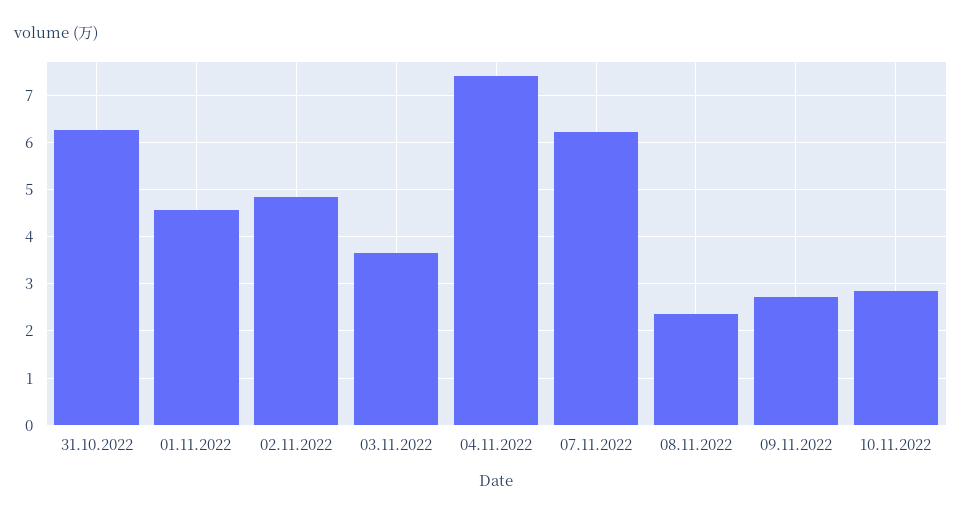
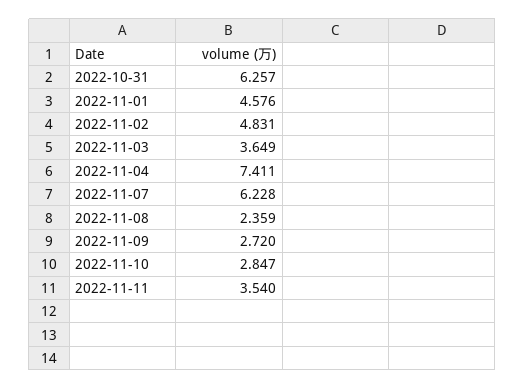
2022-11-11: none -> 3.54

